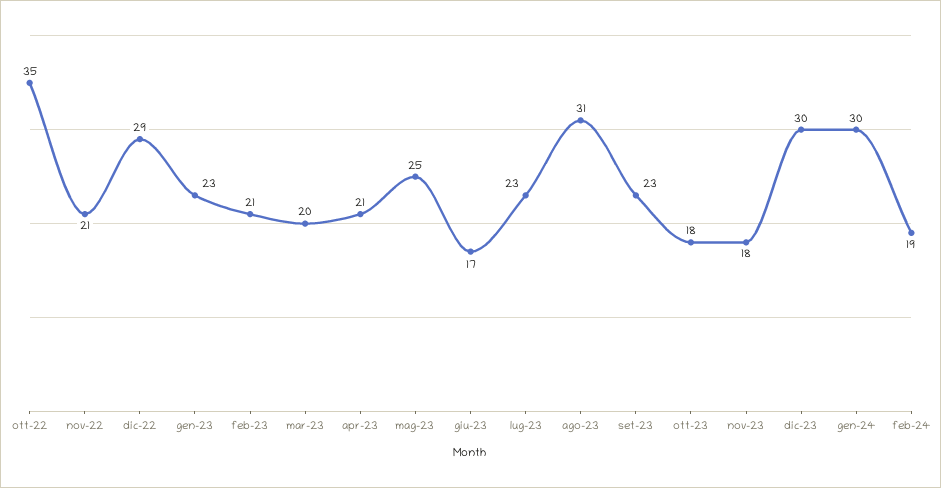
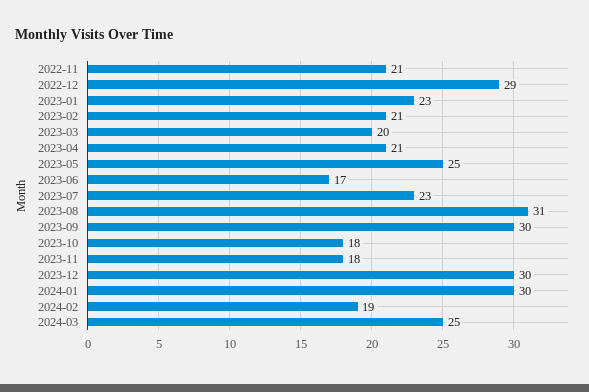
ott-22: 35 -> none
set-23: 23 -> 30
2024-03: none -> 25

